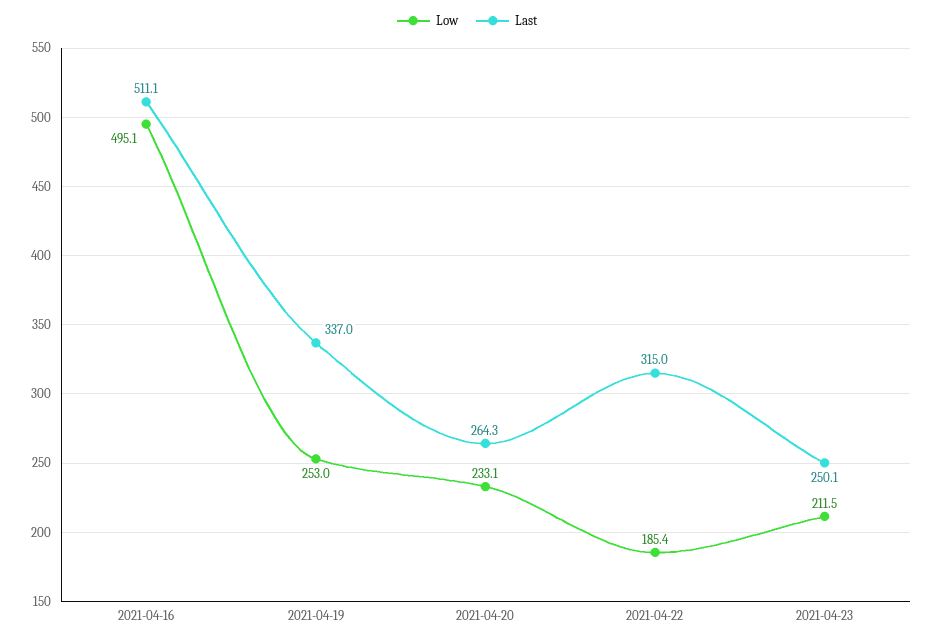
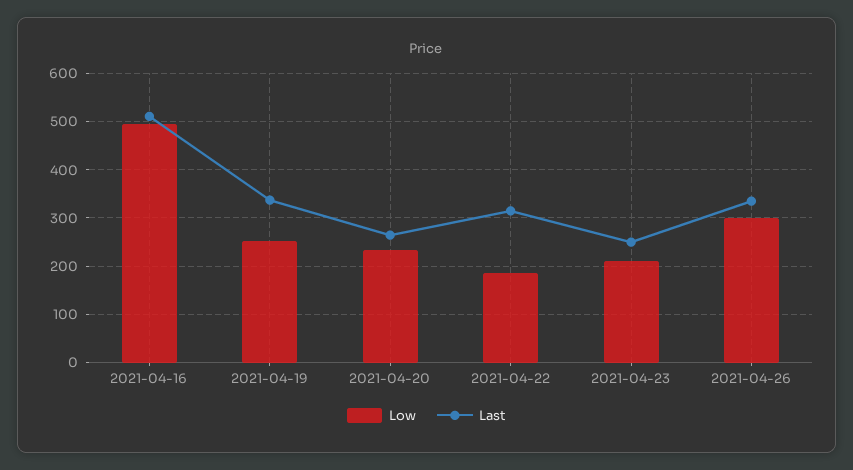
Low, 2021-04-26: none -> 300
Last, 2021-04-26: none -> 340

